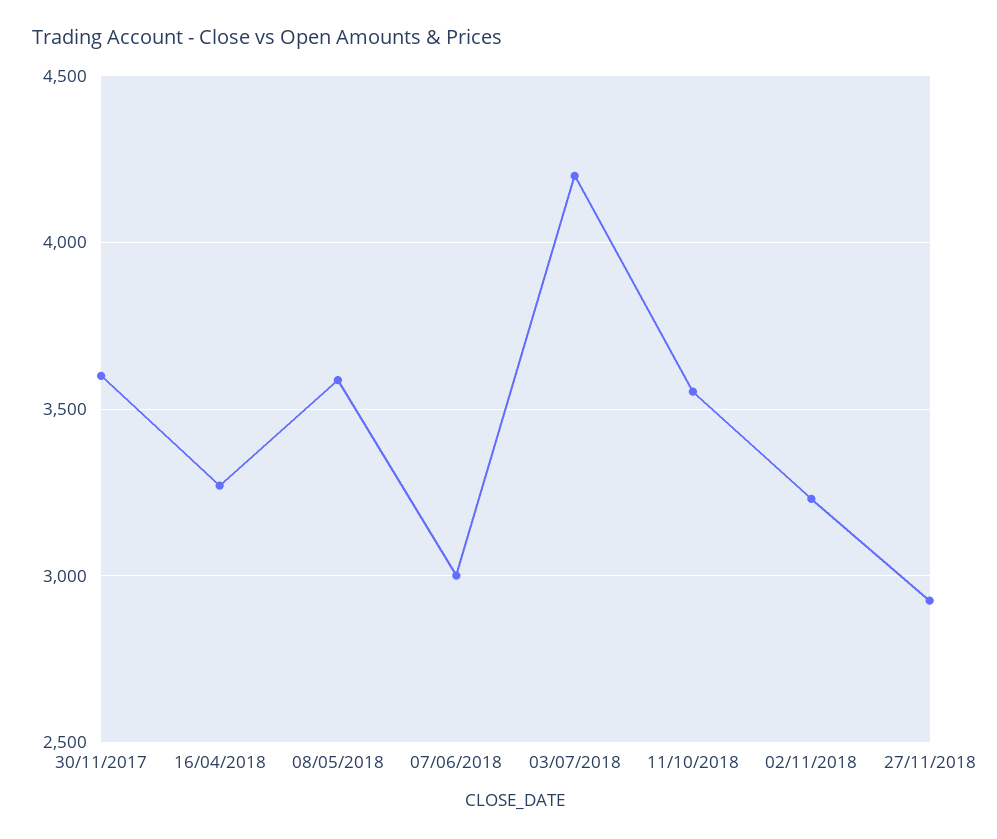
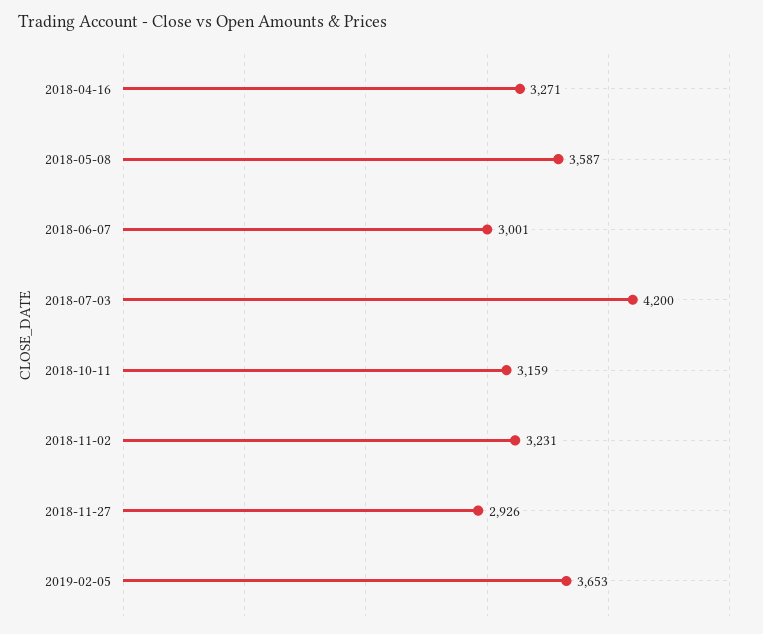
30/11/2017: 3600 -> none
11/10/2018: 3550 -> 3159
2019-02-05: none -> 3653

